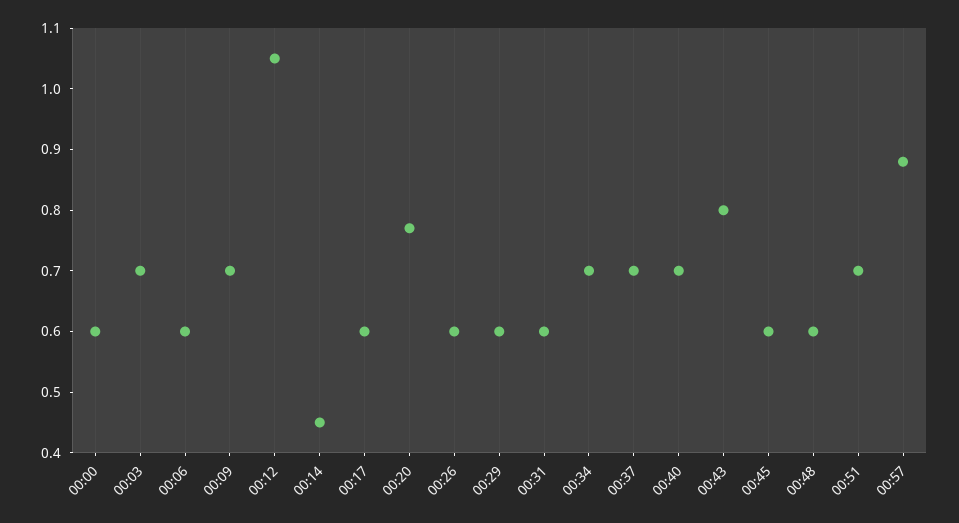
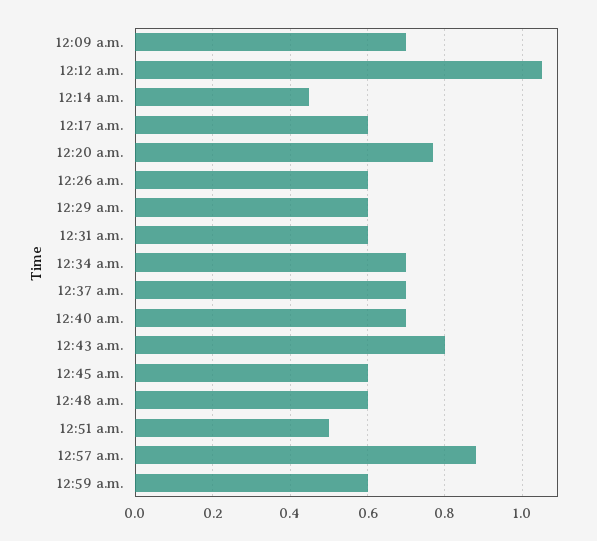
00:00: 0.6 -> none
00:03: 0.7 -> none
00:06: 0.6 -> none
00:51: 0.7 -> 0.5
12:59 a.m.: none -> 0.6

